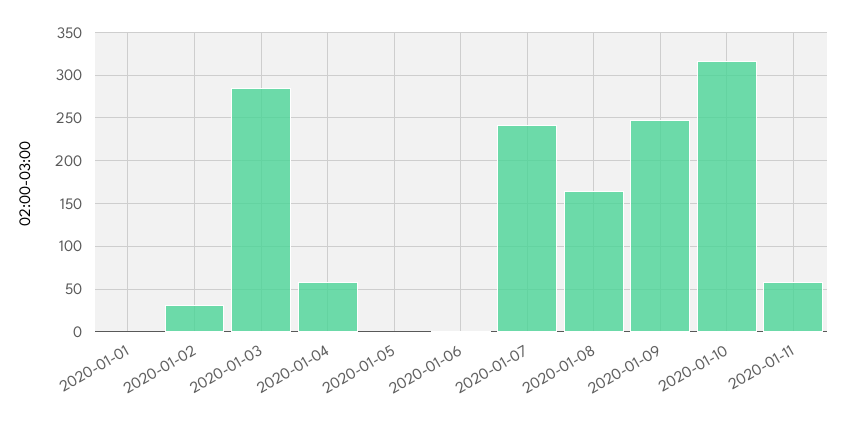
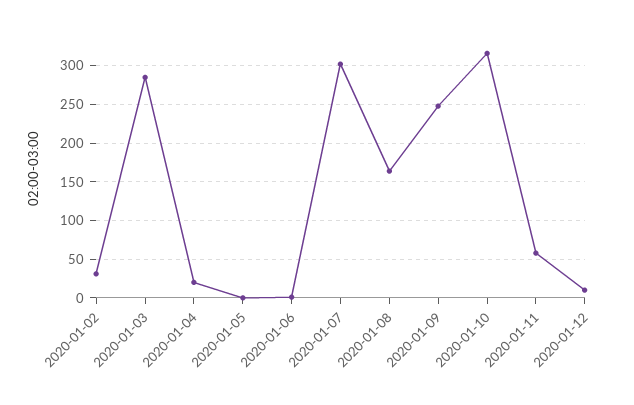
2020-01-01: 0 -> none
2020-01-04: 60 -> 20
2020-01-07: 240 -> 300
2020-01-12: none -> 10

